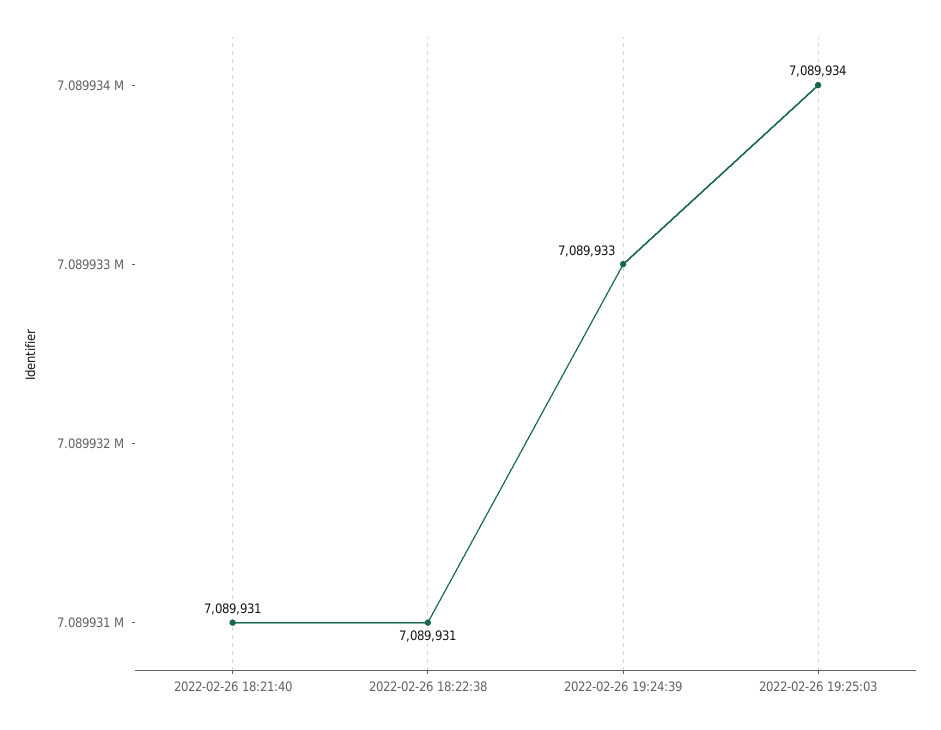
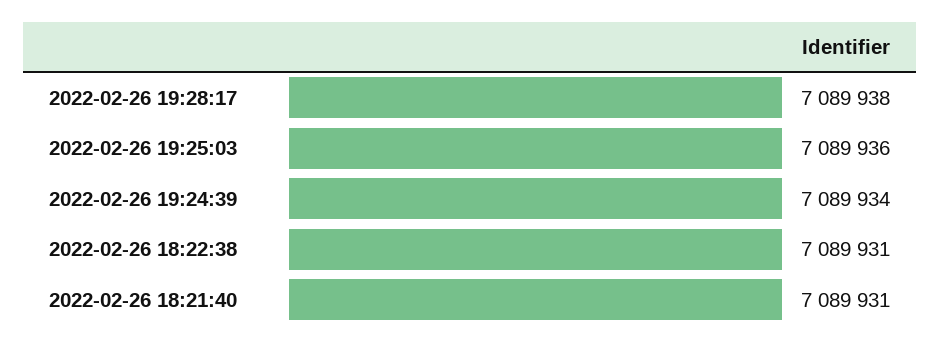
2022-02-26 19:24:39: 7089933 -> 7089934
2022-02-26 19:25:03: 7089934 -> 7089936
2022-02-26 19:28:17: none -> 7089938

